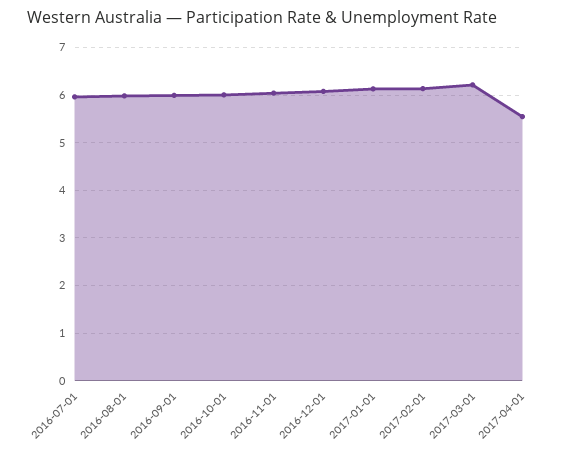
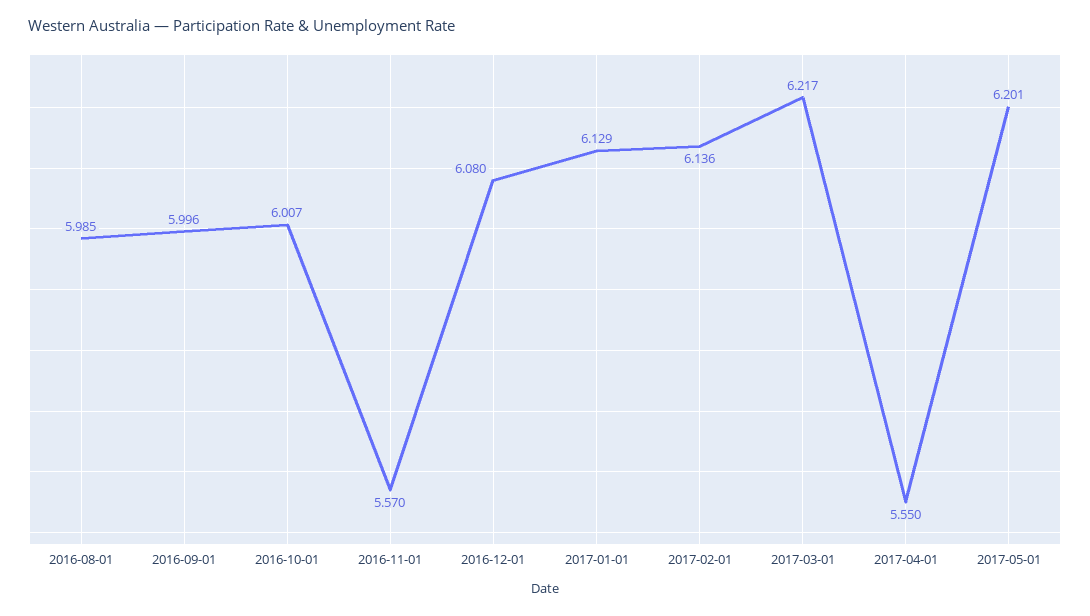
2016-07-01: 6 -> none
2016-11-01: 6 -> 5.57
2017-05-01: none -> 6.201

